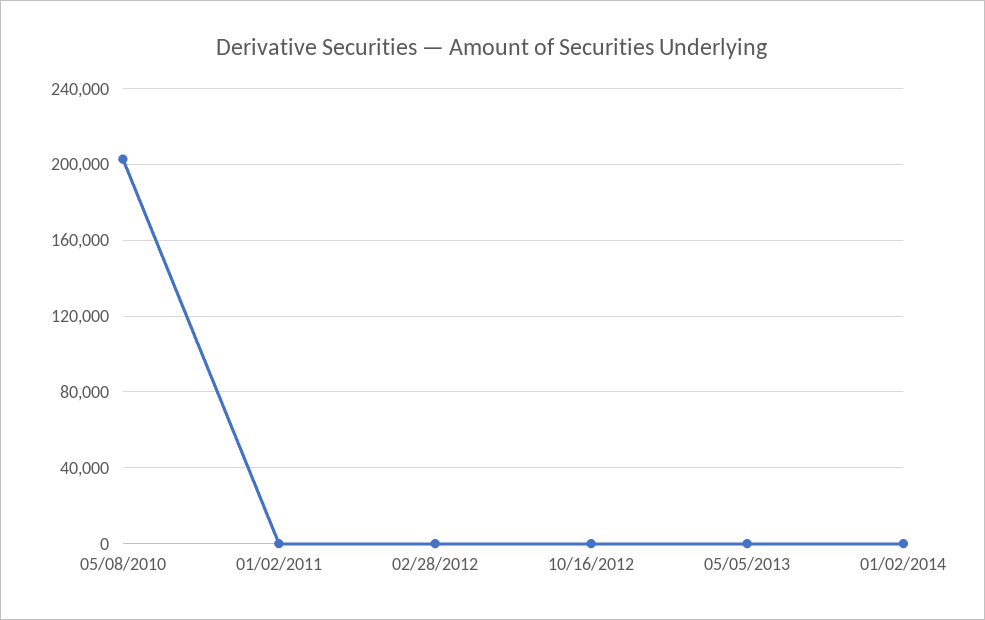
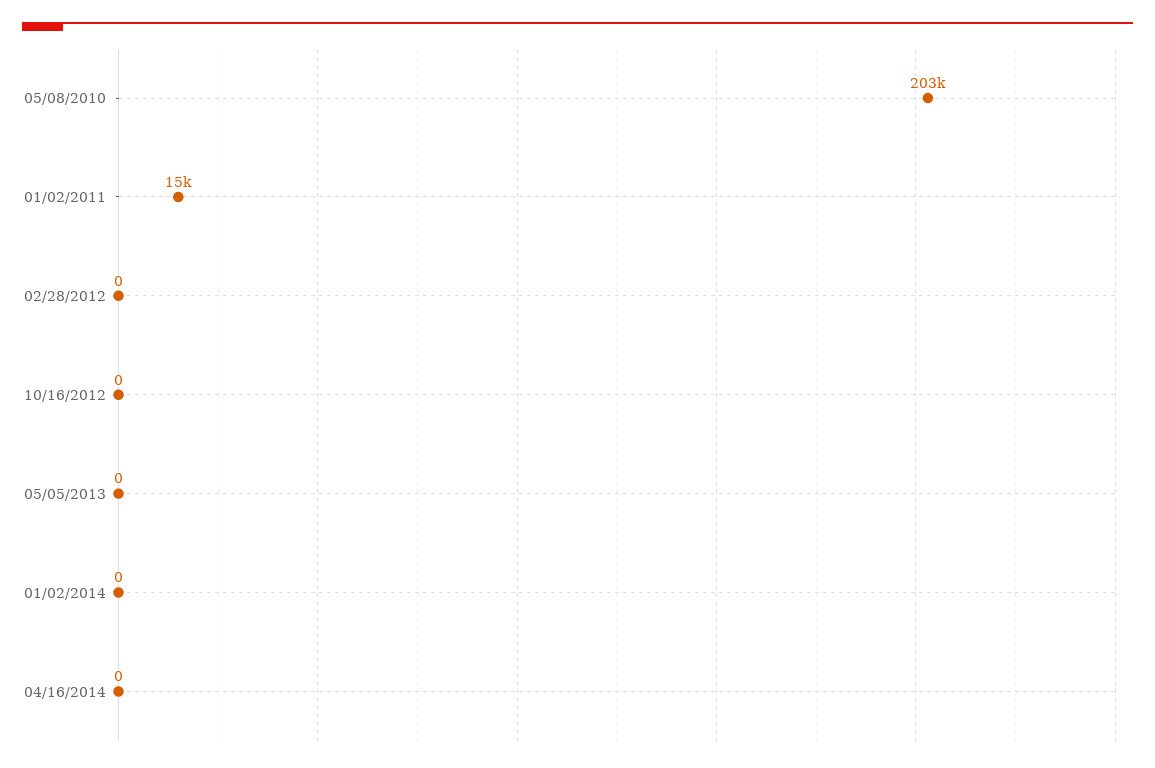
01/02/2011: 0 -> 15000
04/16/2014: none -> 0

